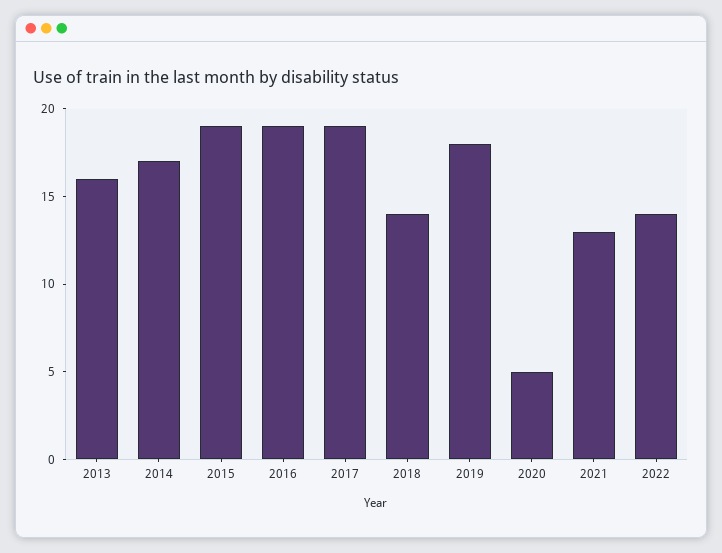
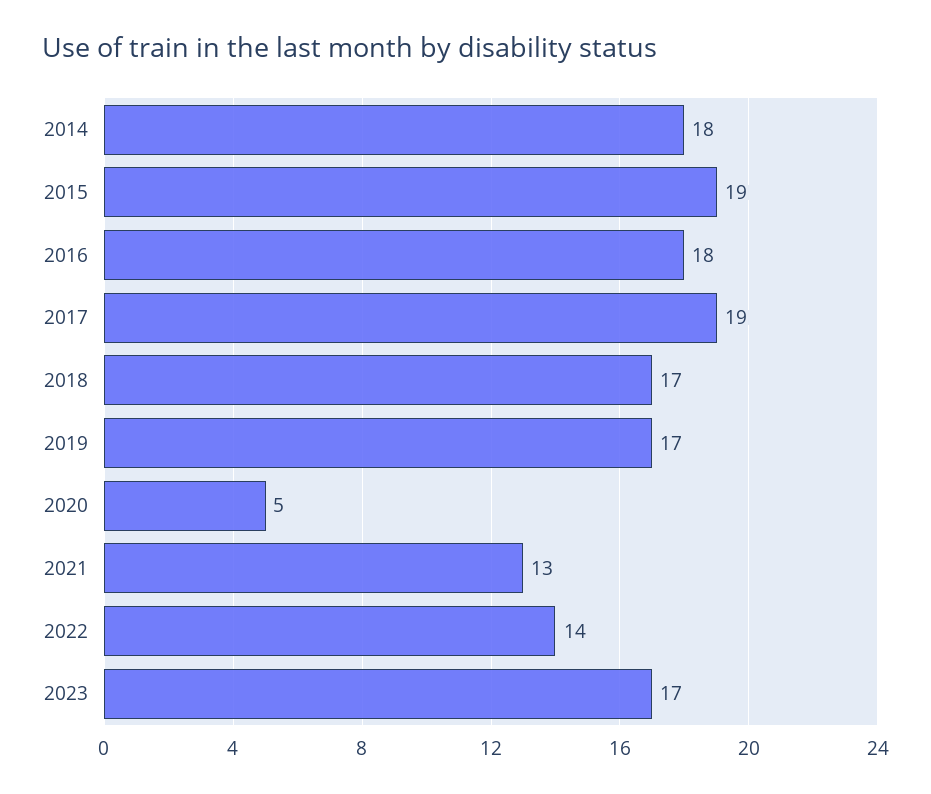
2013: 16 -> none
2014: 17 -> 18
2016: 19 -> 18
2018: 14 -> 17
2019: 18 -> 17
2023: none -> 17

